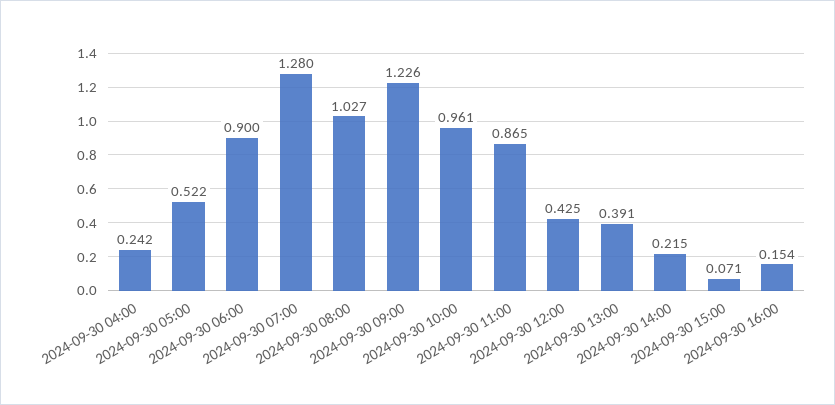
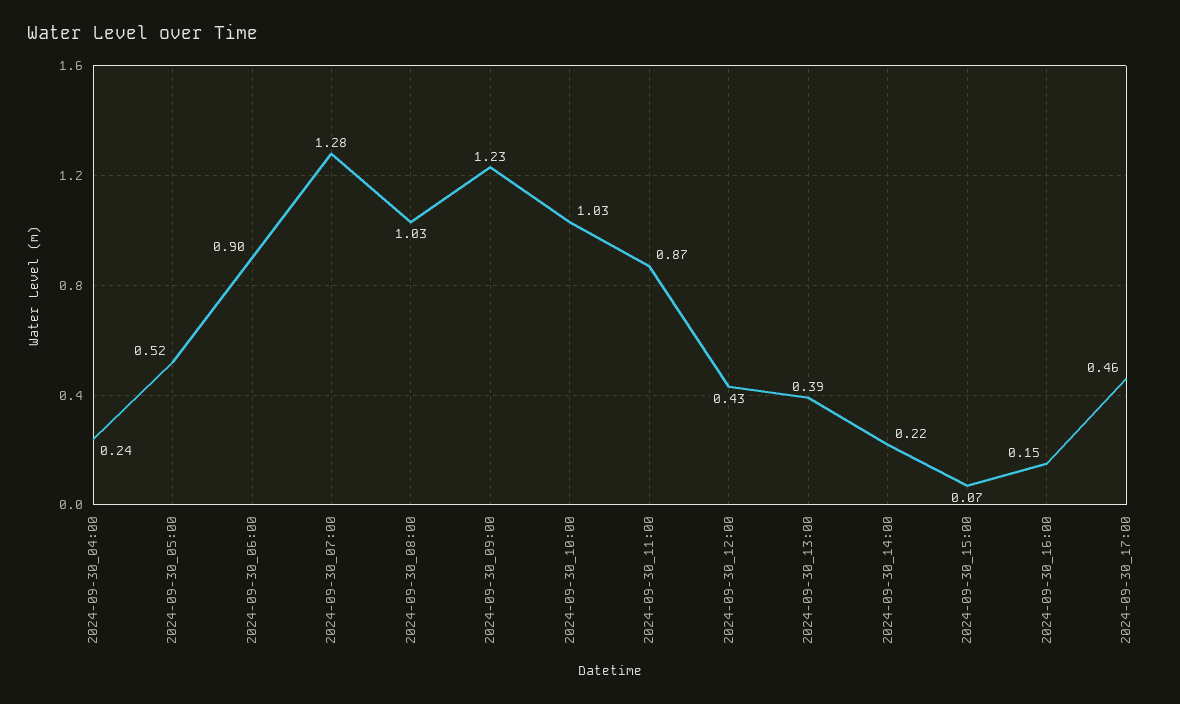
2024-09-30 10:00: 0.961 -> 1.03
2024-09-30_17:00: none -> 0.46

